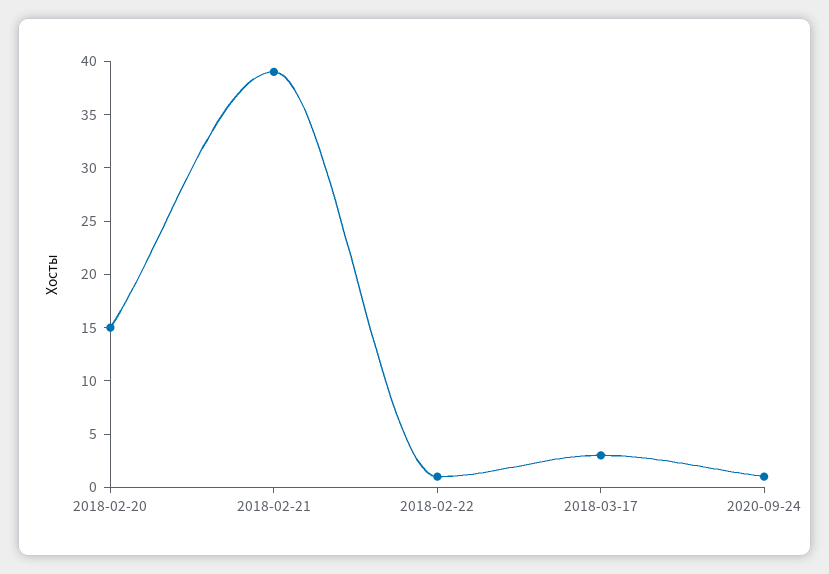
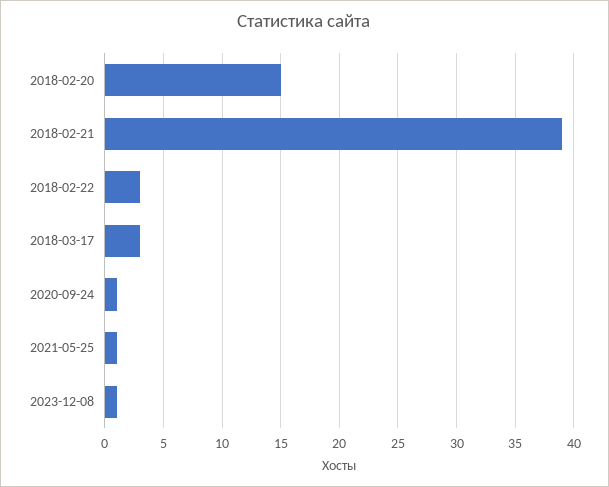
2018-02-22: 1 -> 3
2021-05-25: none -> 1
2023-12-08: none -> 1

